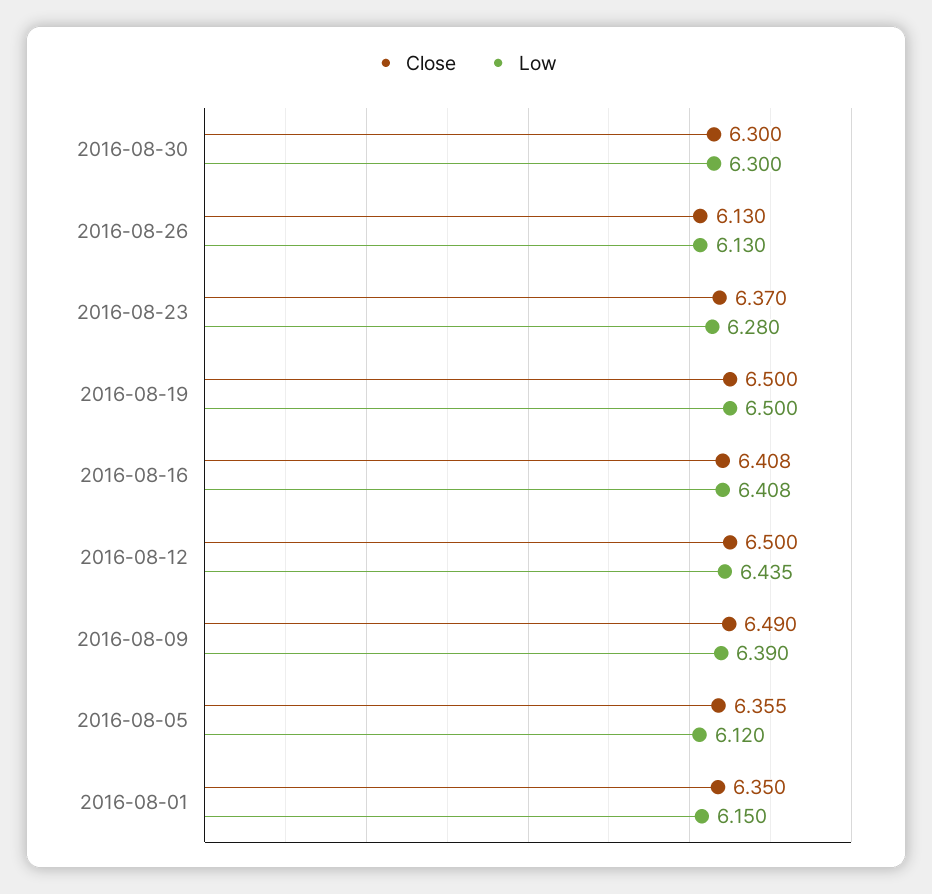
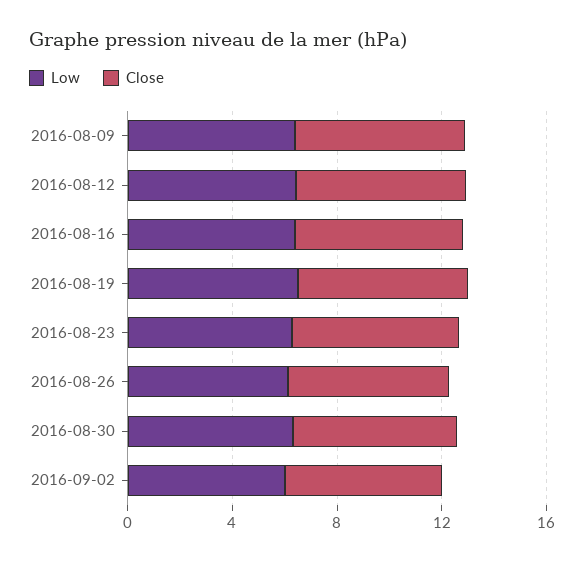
Close, 2016-08-05: 6.355 -> none
Low, 2016-08-05: 6.12 -> none
Close, 2016-08-01: 6.35 -> none
Low, 2016-08-01: 6.15 -> none
Low, 2016-09-02: none -> 6
Close, 2016-09-02: none -> 6

